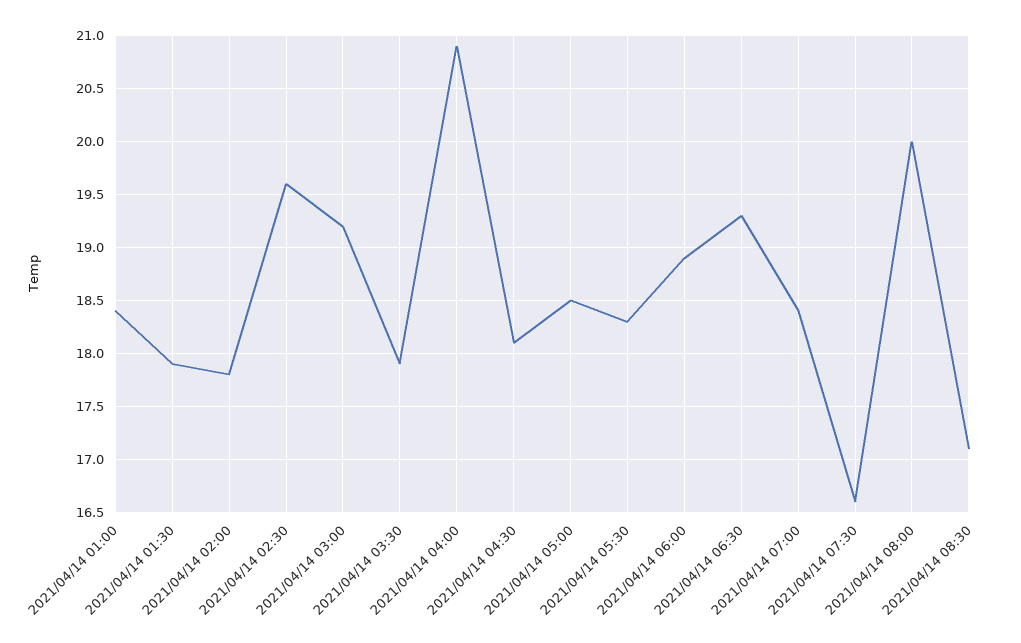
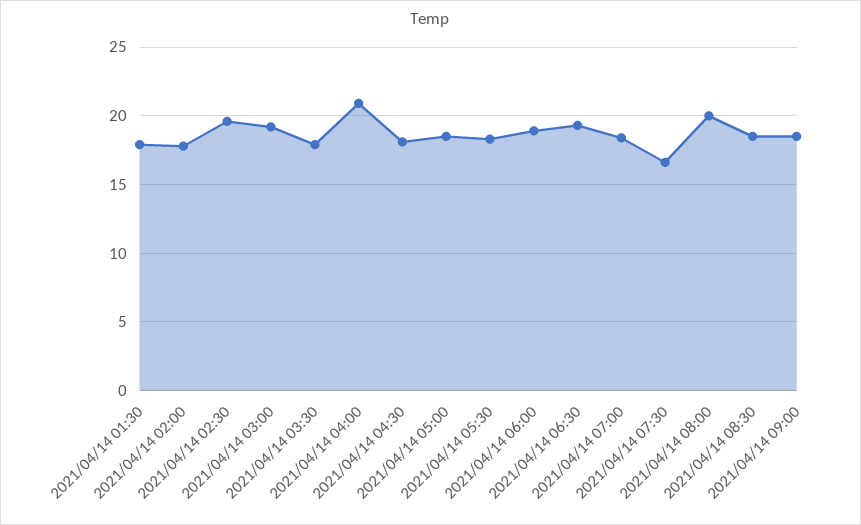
2021/04/14 01:00: 18.4 -> none
2021/04/14 08:30: 17.1 -> 18.5
2021/04/14 09:00: none -> 18.5

